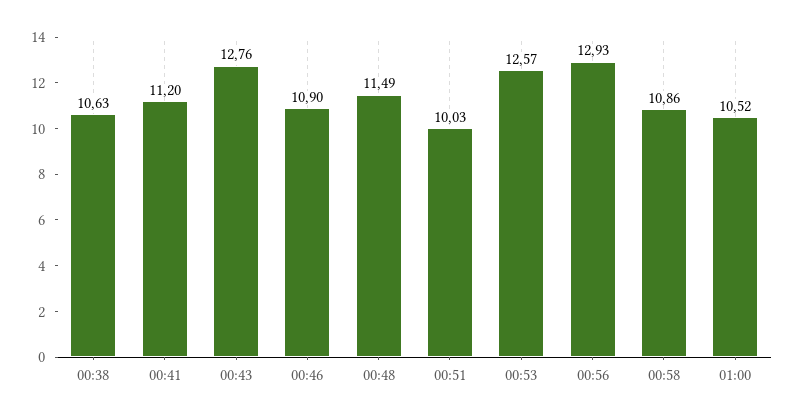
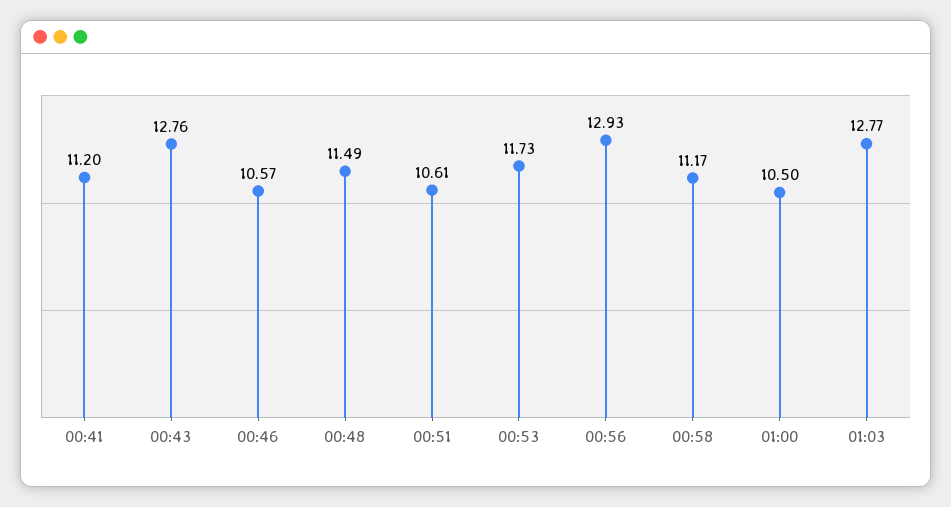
00:38: 10.63 -> none
00:46: 10.9 -> 10.57
00:51: 10.03 -> 10.61
00:53: 12.57 -> 11.73
00:58: 10.86 -> 11.17
01:00: 10.52 -> 10.5
01:03: none -> 12.77

